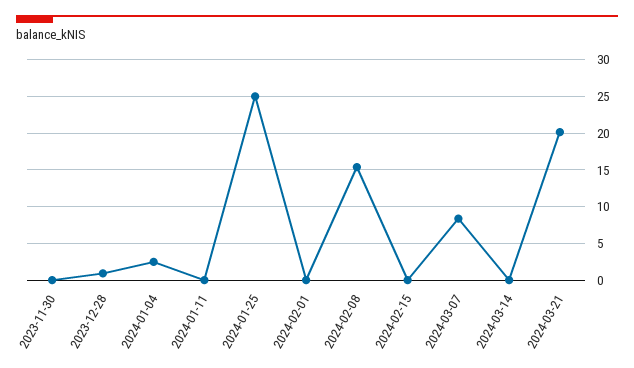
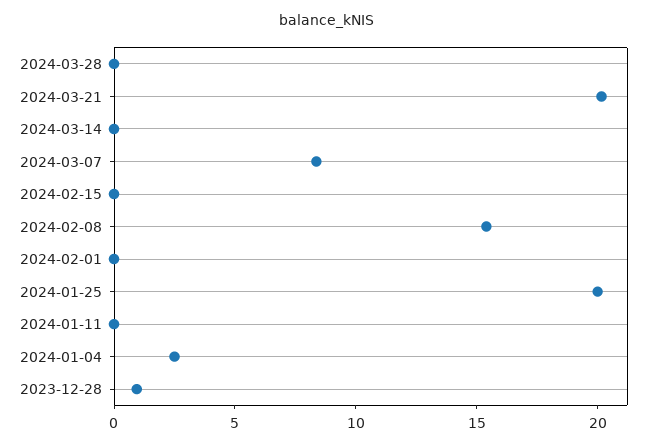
2023-11-30: 0 -> none
2024-01-25: 25 -> 20
2024-03-28: none -> 0

